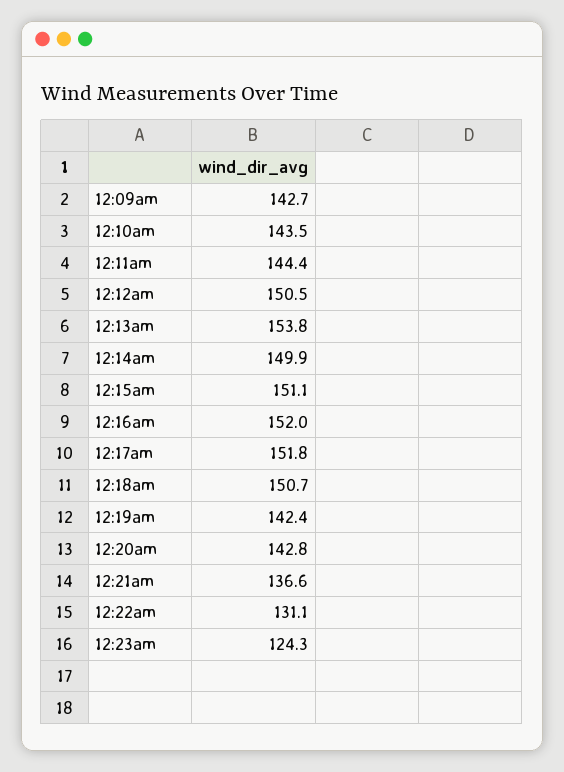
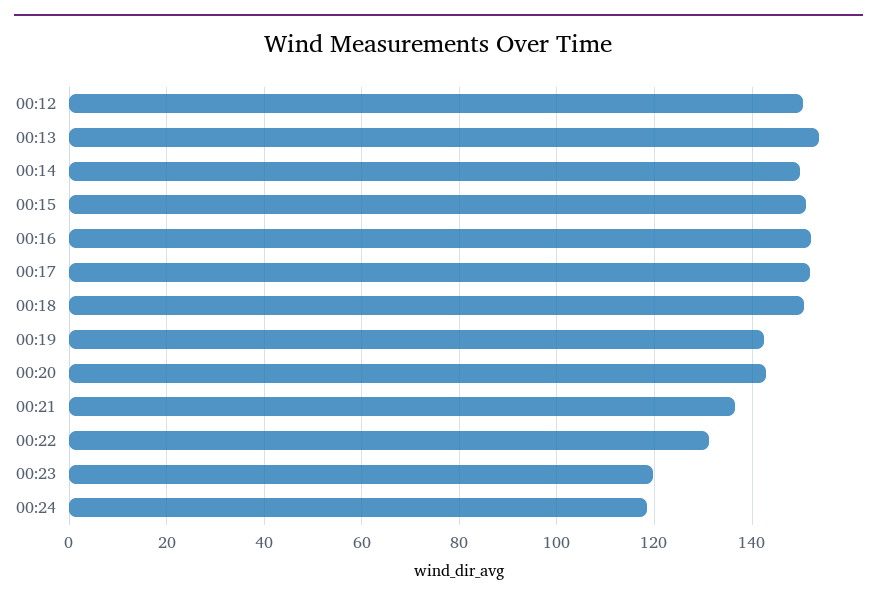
12:09am: 142.7 -> none
12:10am: 143.5 -> none
12:11am: 144.4 -> none
12:23am: 124.3 -> 120
00:24: none -> 118

